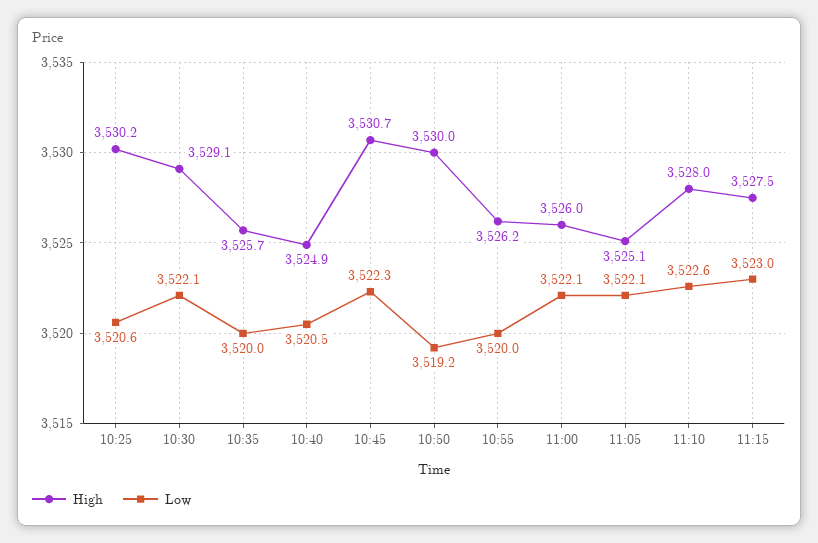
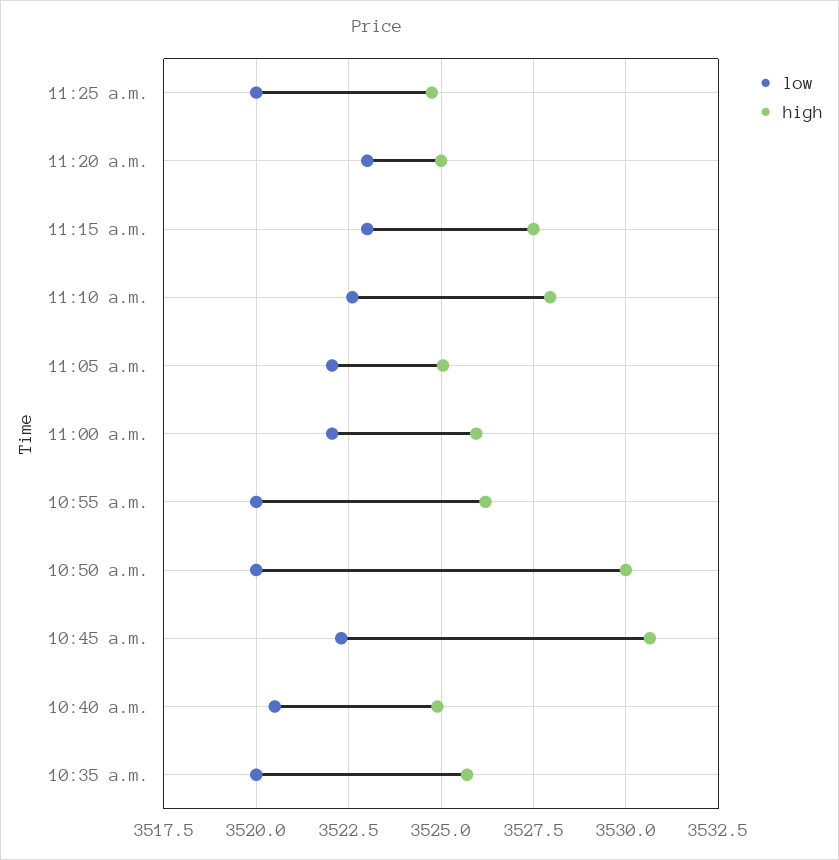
High, 10:25: 3530.2 -> none
Low, 10:25: 3520.6 -> none
High, 10:30: 3529.1 -> none
Low, 10:30: 3522.1 -> none
Low, 10:50: 3519.2 -> 3520
Low, 11:25 a.m.: none -> 3520
High, 11:25 a.m.: none -> 3524.75
Low, 11:20 a.m.: none -> 3523
High, 11:20 a.m.: none -> 3525

